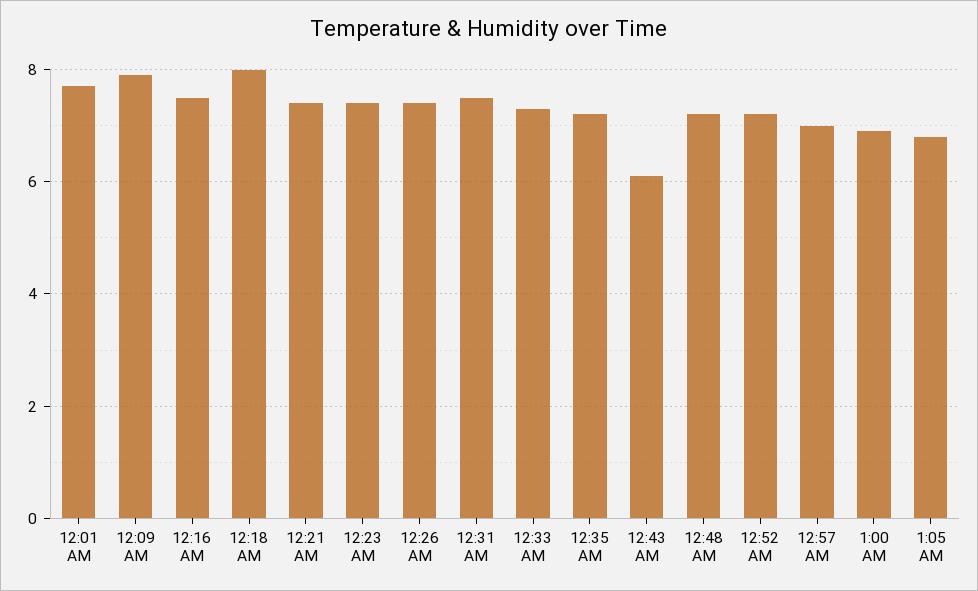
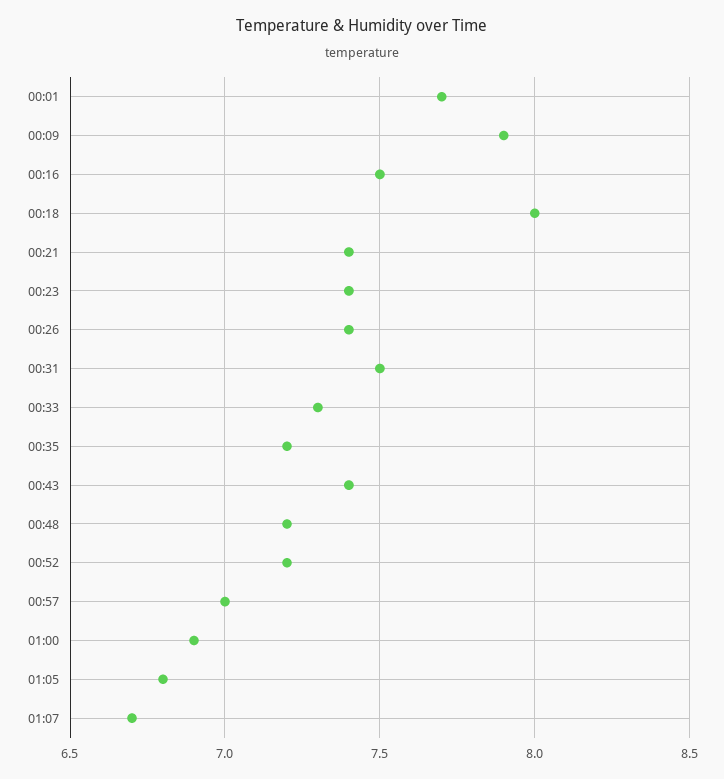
12:43 AM: 6 -> 7.4
01:07: none -> 6.7

